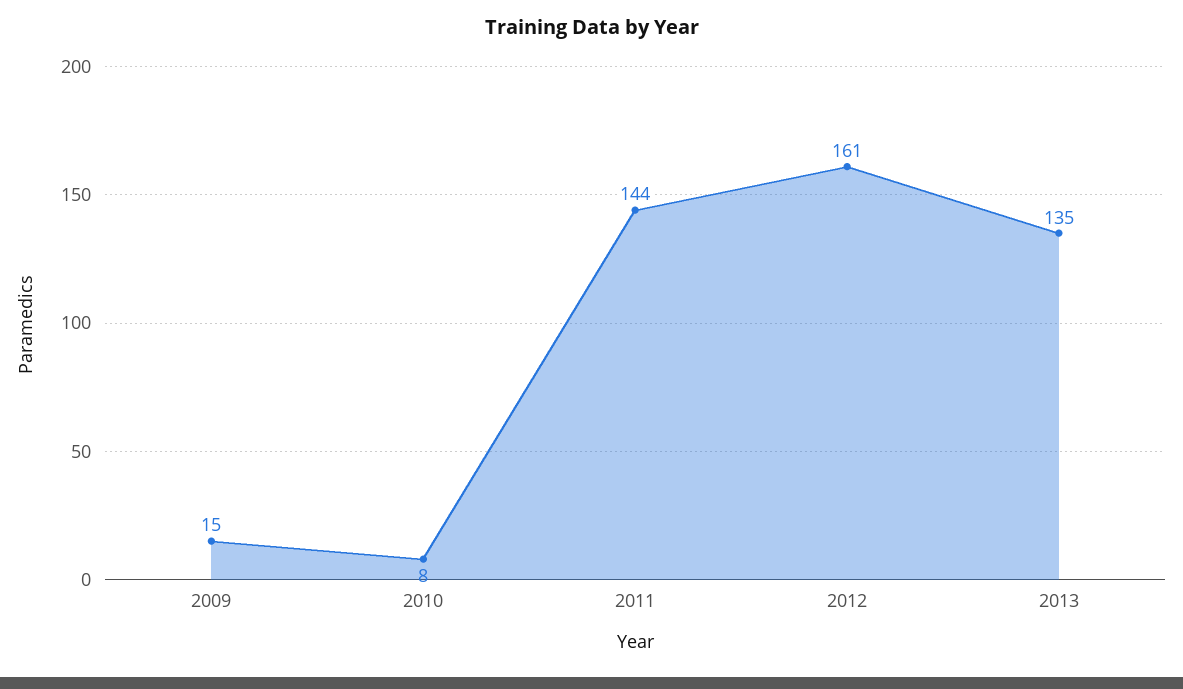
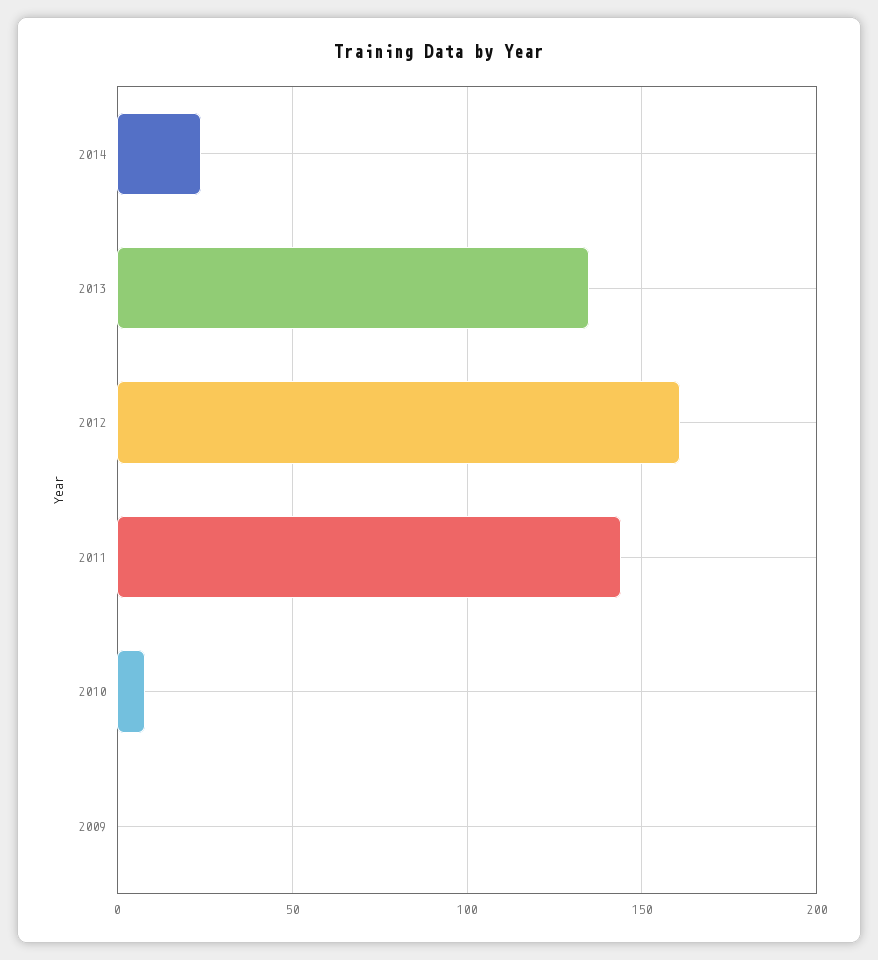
2009: 15 -> 0
2014: none -> 25

